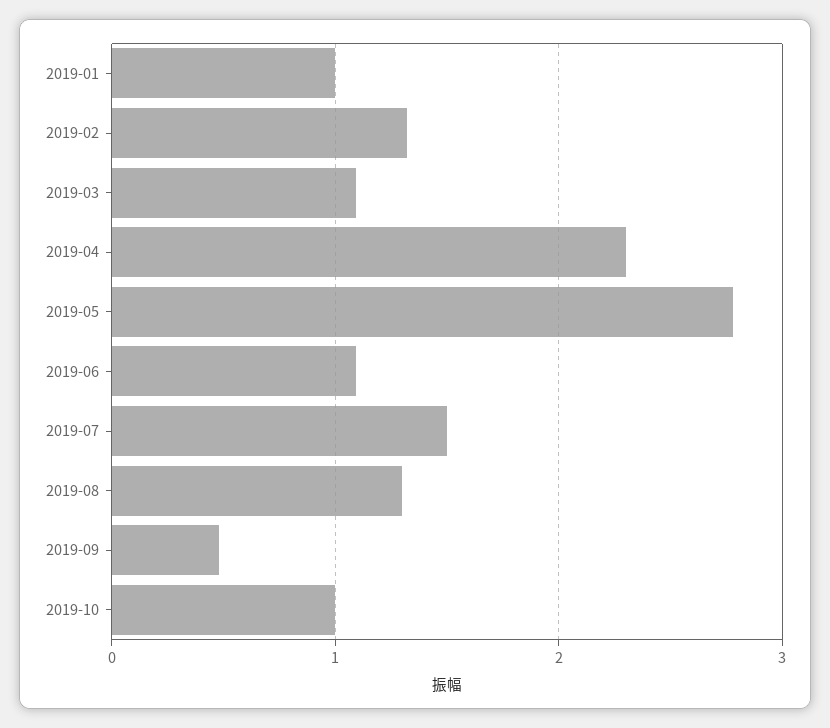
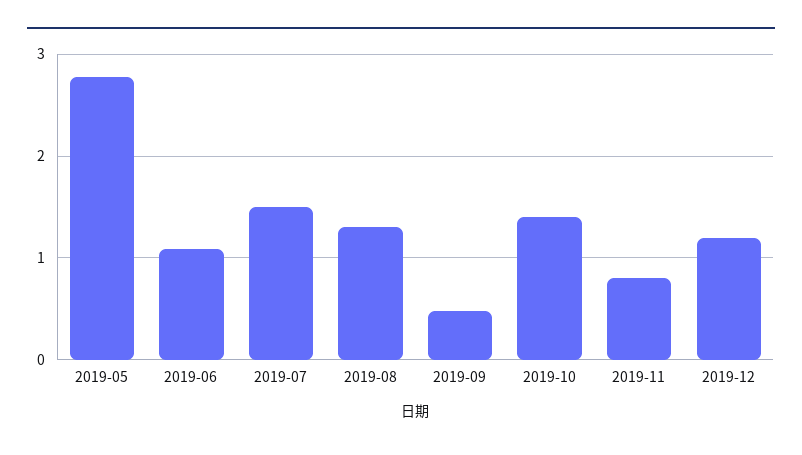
2019-01: 1 -> none
2019-02: 1.3 -> none
2019-03: 1.1 -> none
2019-04: 2.3 -> none
2019-10: 1 -> 1.4
2019-11: none -> 0.8
2019-12: none -> 1.2

